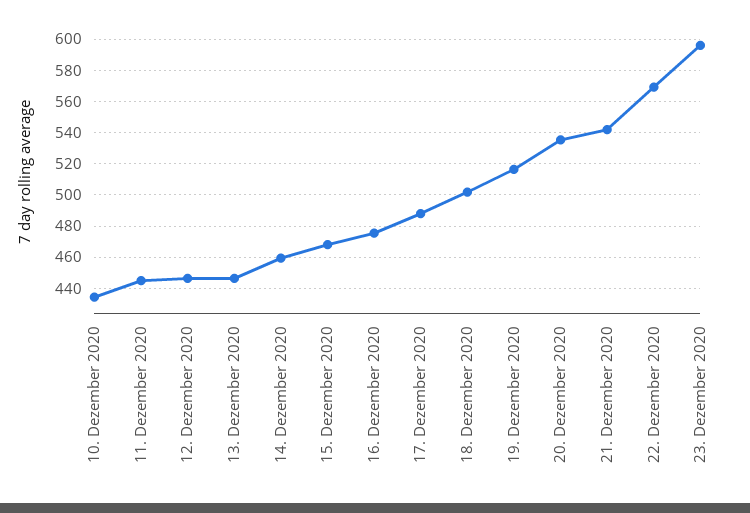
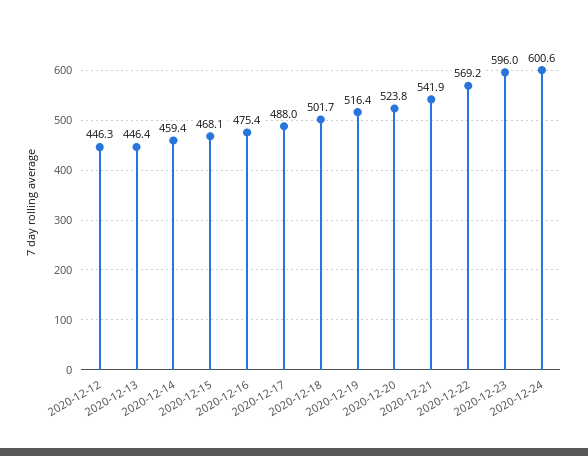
10. Dezember 2020: 435 -> none
11. Dezember 2020: 445 -> none
20. Dezember 2020: 535 -> 523.8
2020-12-24: none -> 600.6

